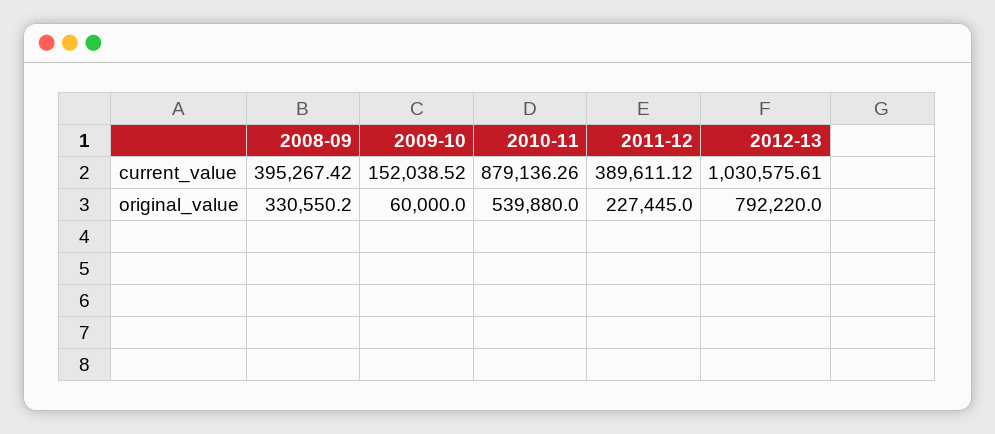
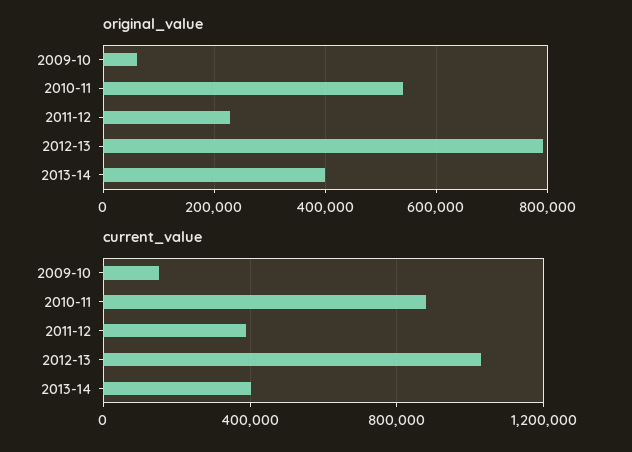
current_value, 2008-09: 395267.42 -> none
original_value, 2008-09: 330550.2 -> none
original_value, 2013-14: none -> 400000
current_value, 2013-14: none -> 400000

